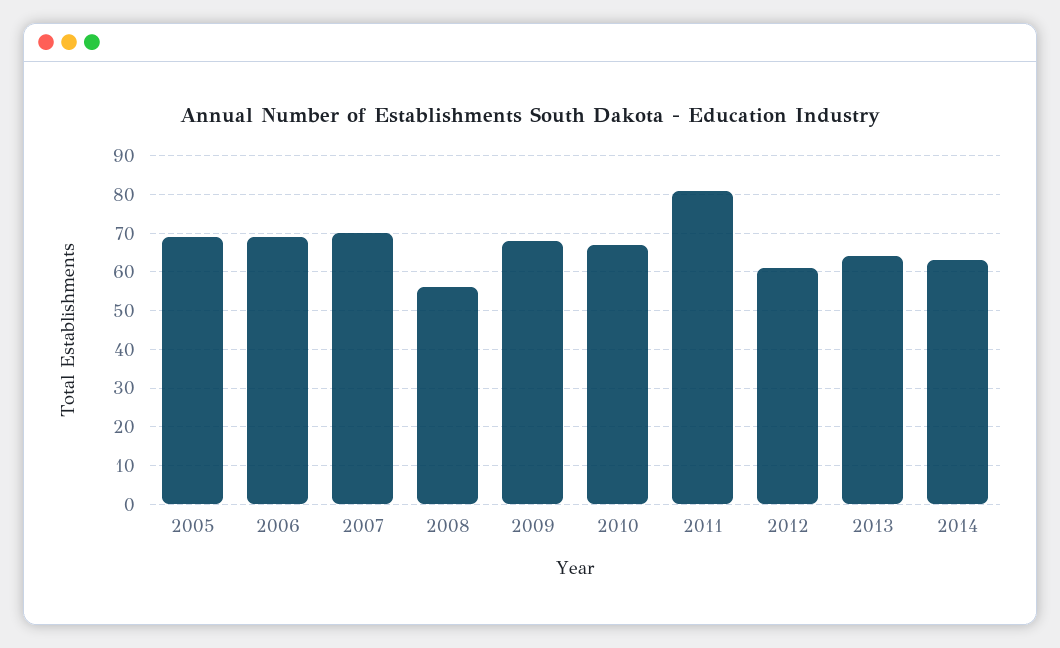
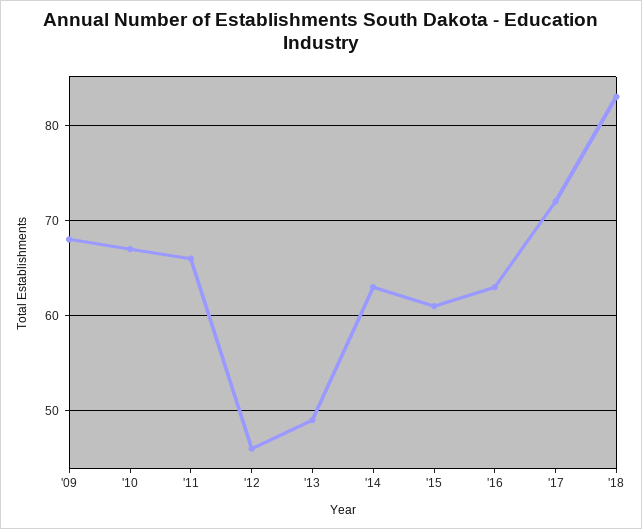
2005: 70 -> none
2006: 70 -> none
2007: 70 -> none
2008: 55 -> none
2011: 80 -> 66
2012: 60 -> 46
2013: 65 -> 49
'15: none -> 61
'16: none -> 63
'17: none -> 72
'18: none -> 83

